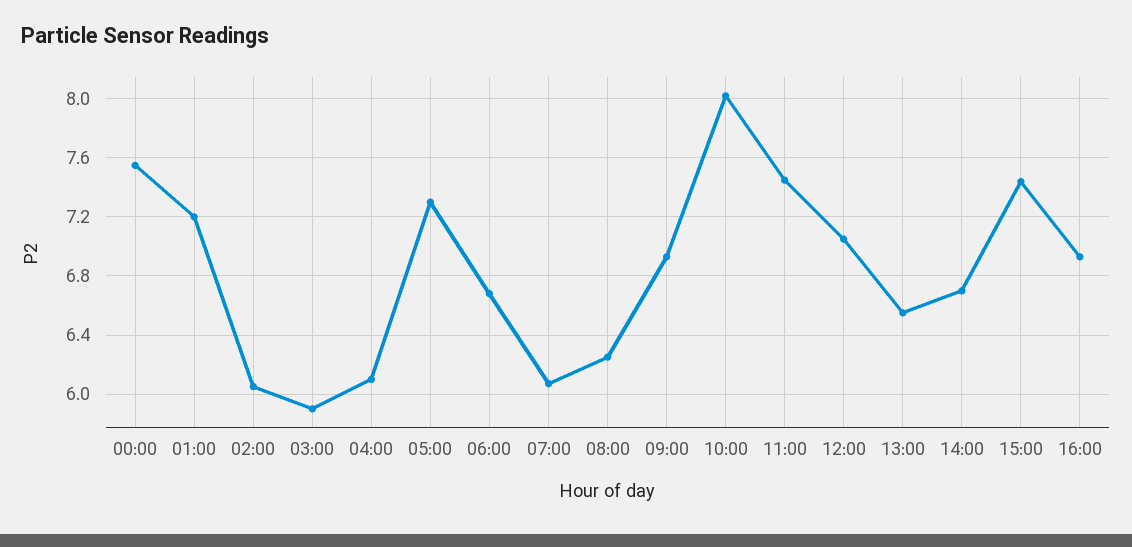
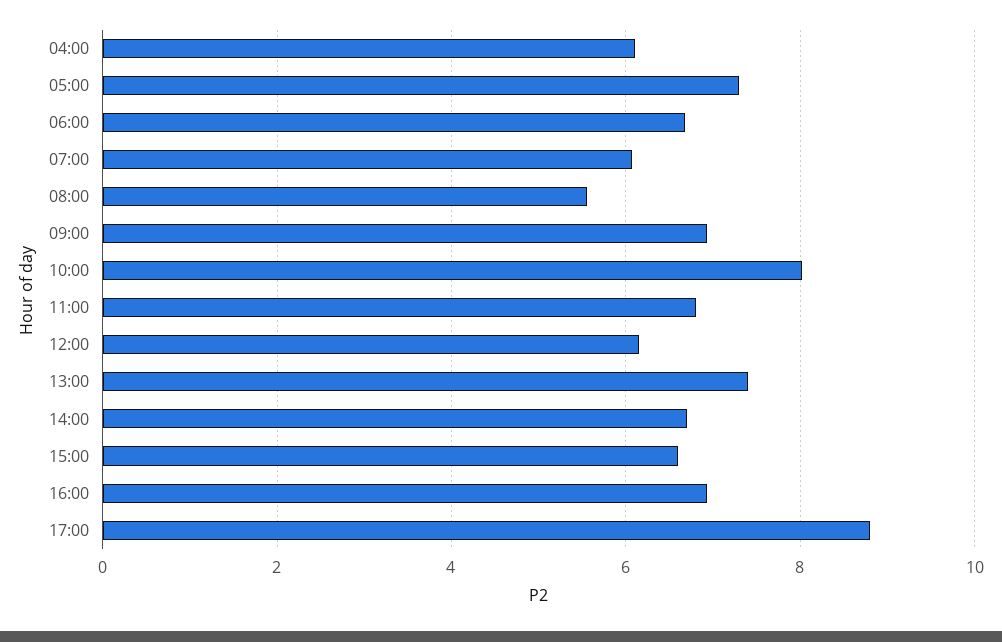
00:00: 7.55 -> none
01:00: 7.2 -> none
02:00: 6.05 -> none
03:00: 5.9 -> none
08:00: 6.25 -> 5.6
11:00: 7.45 -> 6.8
12:00: 7.05 -> 6.2
13:00: 6.55 -> 7.4
15:00: 7.45 -> 6.6
17:00: none -> 8.8

